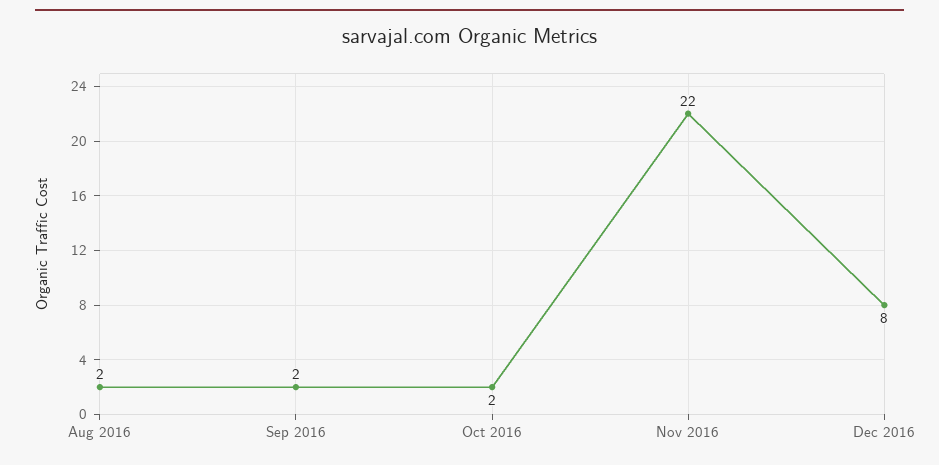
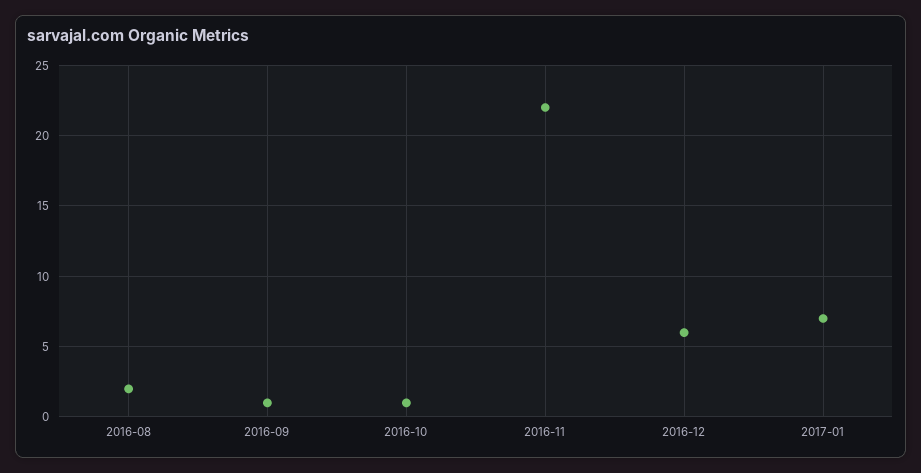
Sep 2016: 2 -> 1
Oct 2016: 2 -> 1
Dec 2016: 8 -> 6
2017-01: none -> 7

